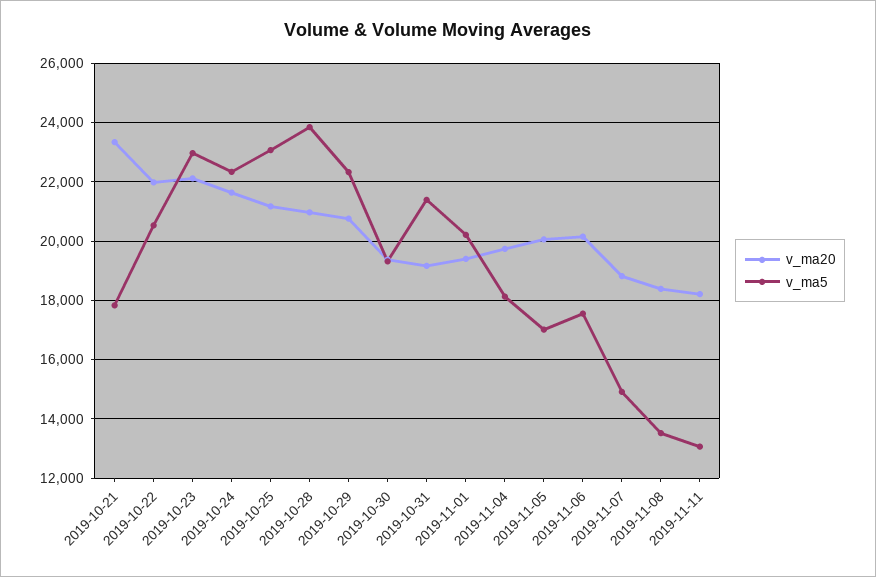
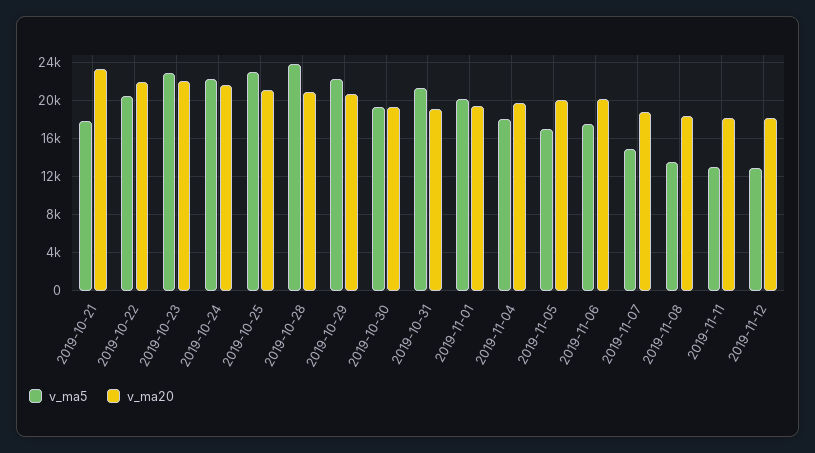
v_ma5, 2019-11-12: none -> 13000
v_ma20, 2019-11-12: none -> 18000

